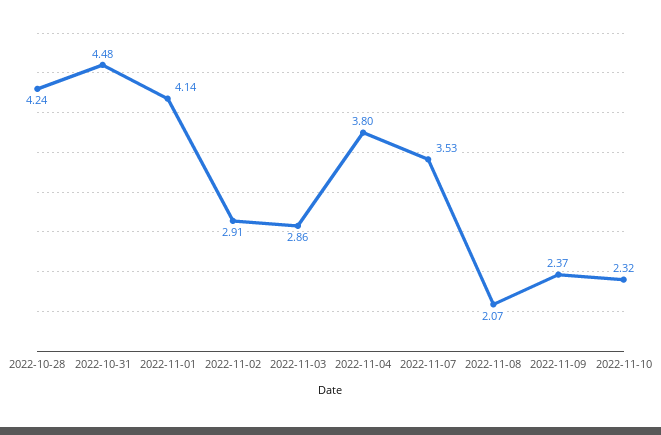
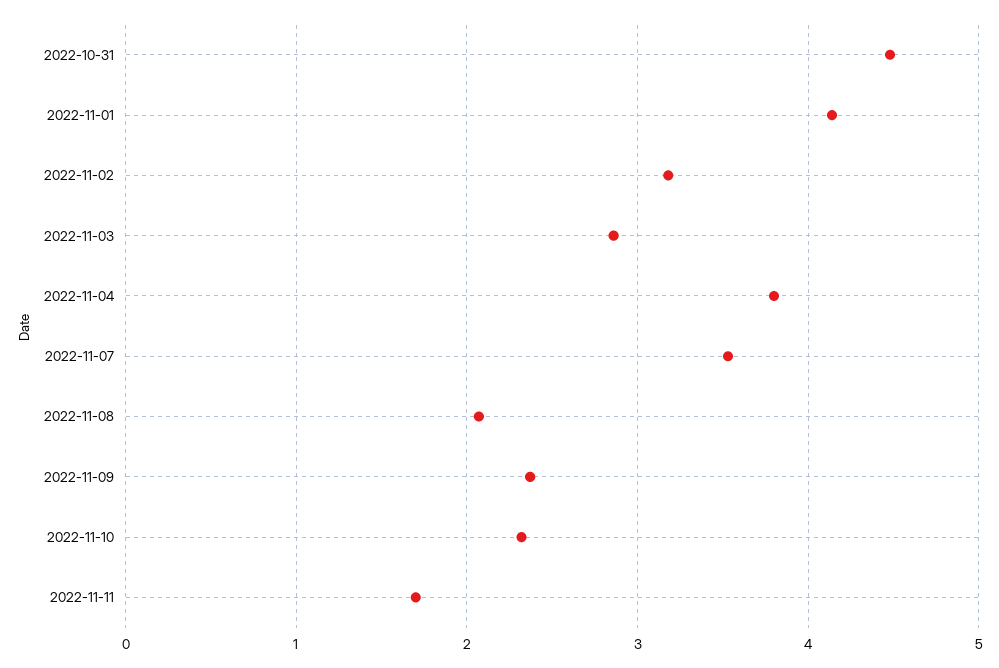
2022-10-28: 4.24 -> none
2022-11-02: 2.91 -> 3.2
2022-11-11: none -> 1.7

